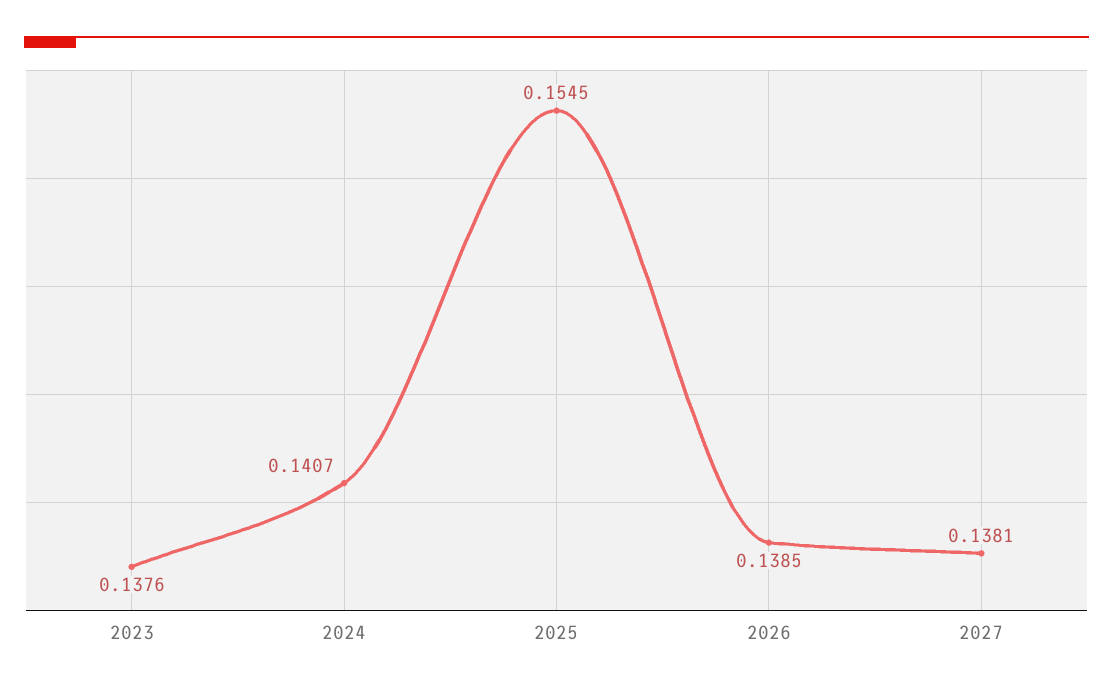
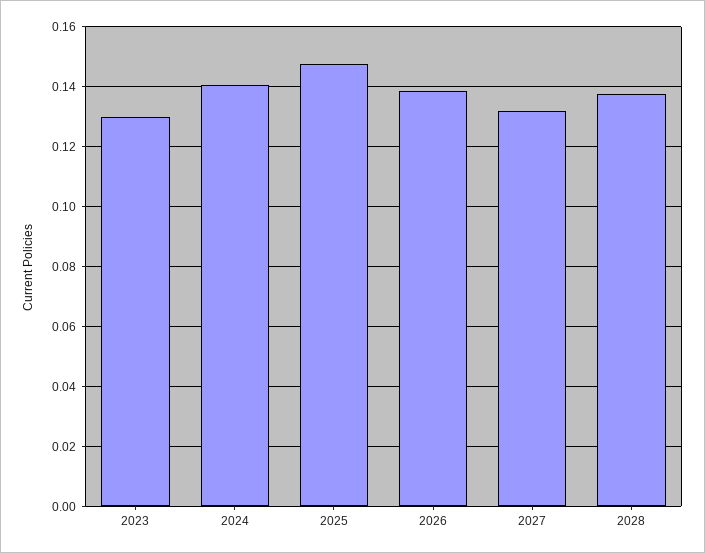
2023: 0.1376 -> 0.13
2025: 0.1545 -> 0.1475
2027: 0.1381 -> 0.1325
2028: none -> 0.1375

